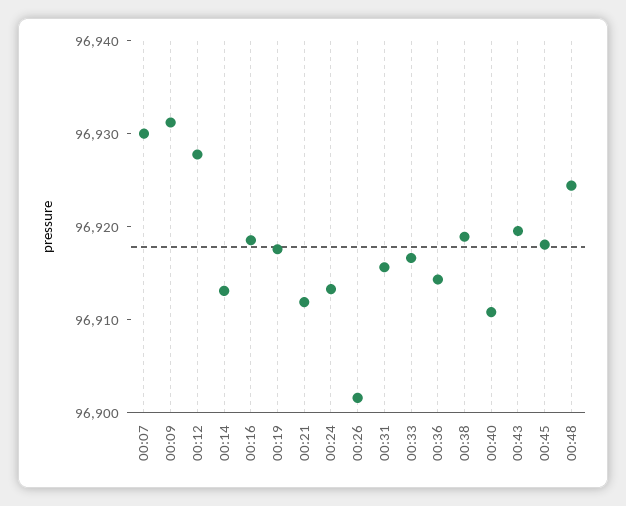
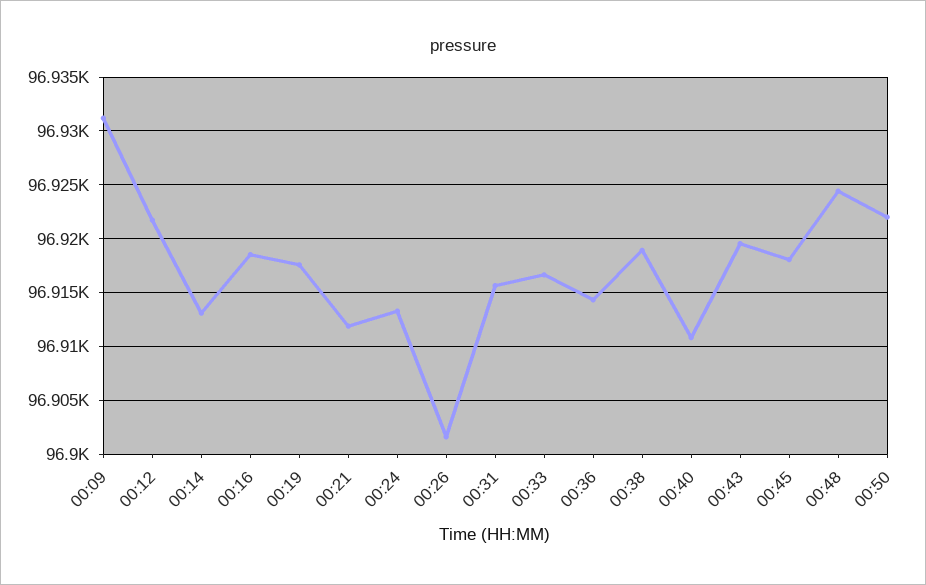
00:07: 96930 -> none
00:12: 96928 -> 96922
00:50: none -> 96922

